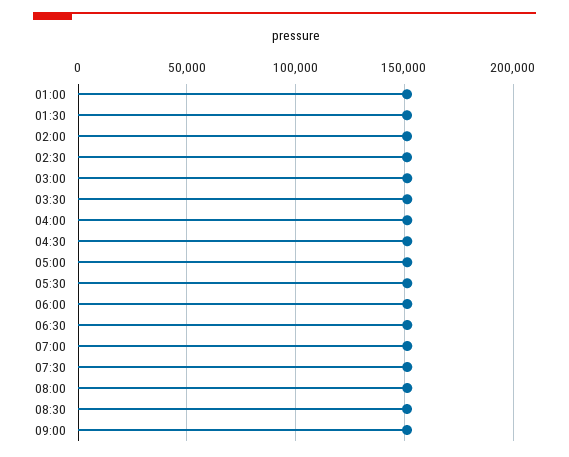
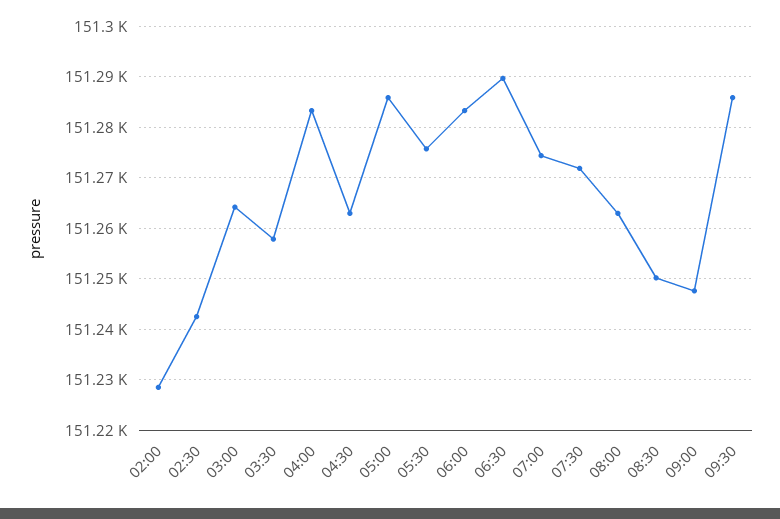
01:00: 150000 -> none
01:30: 150000 -> none
09:30: none -> 151286

